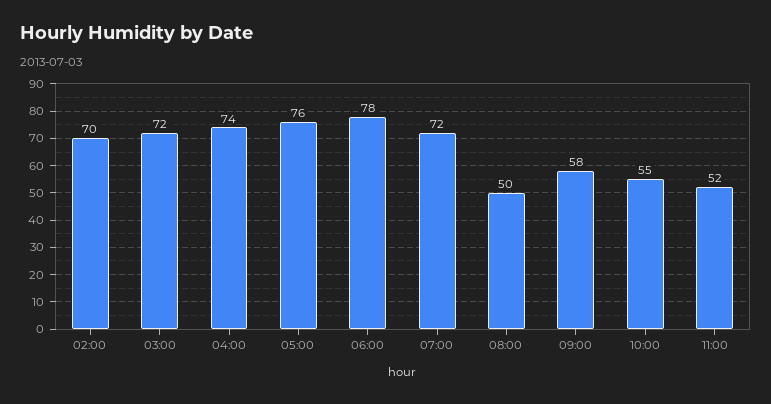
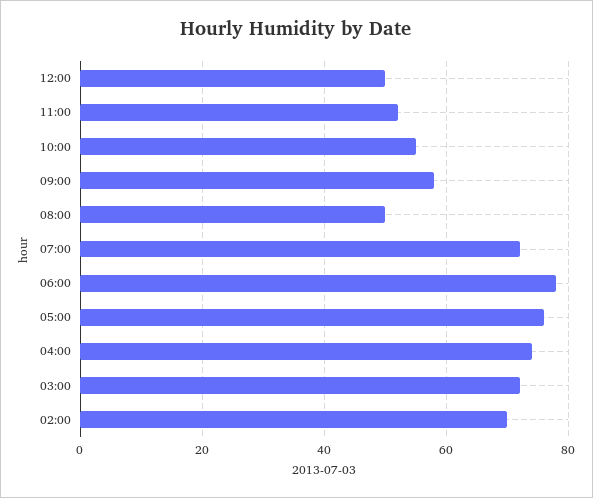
12:00: none -> 50

